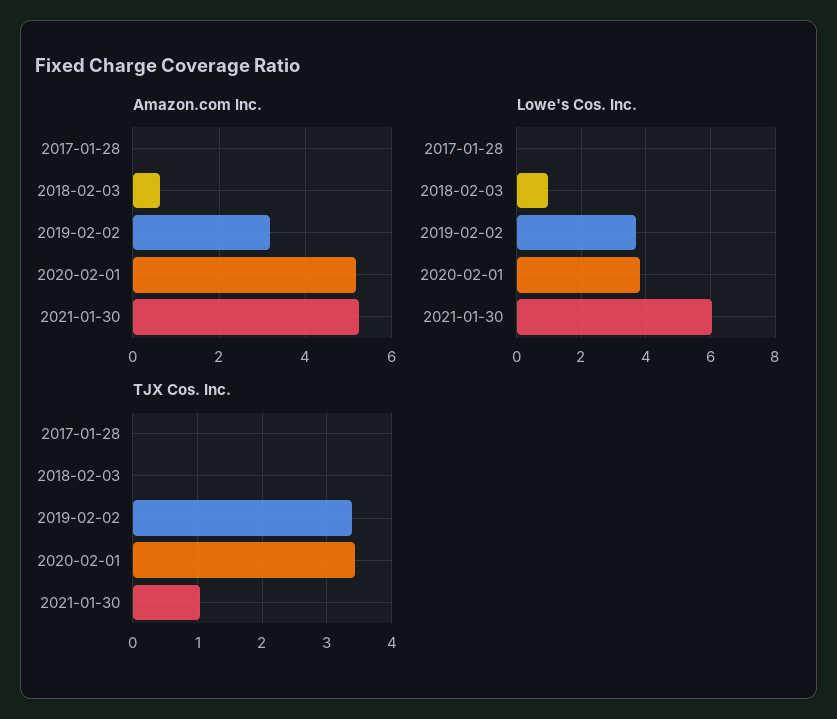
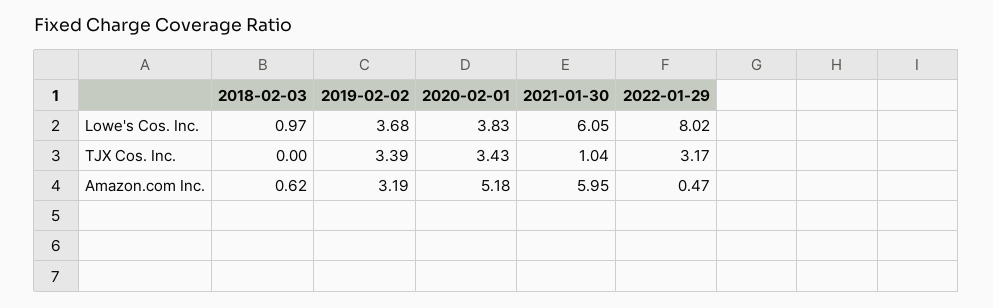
Amazon.com Inc., 2017-01-28: 0 -> none
Amazon.com Inc., 2021-01-30: 5.2 -> 5.95
Lowe's Cos. Inc., 2017-01-28: 0 -> none
TJX Cos. Inc., 2017-01-28: 0 -> none
Lowe's Cos. Inc., 2022-01-29: none -> 8.02
TJX Cos. Inc., 2022-01-29: none -> 3.17
Amazon.com Inc., 2022-01-29: none -> 0.47

